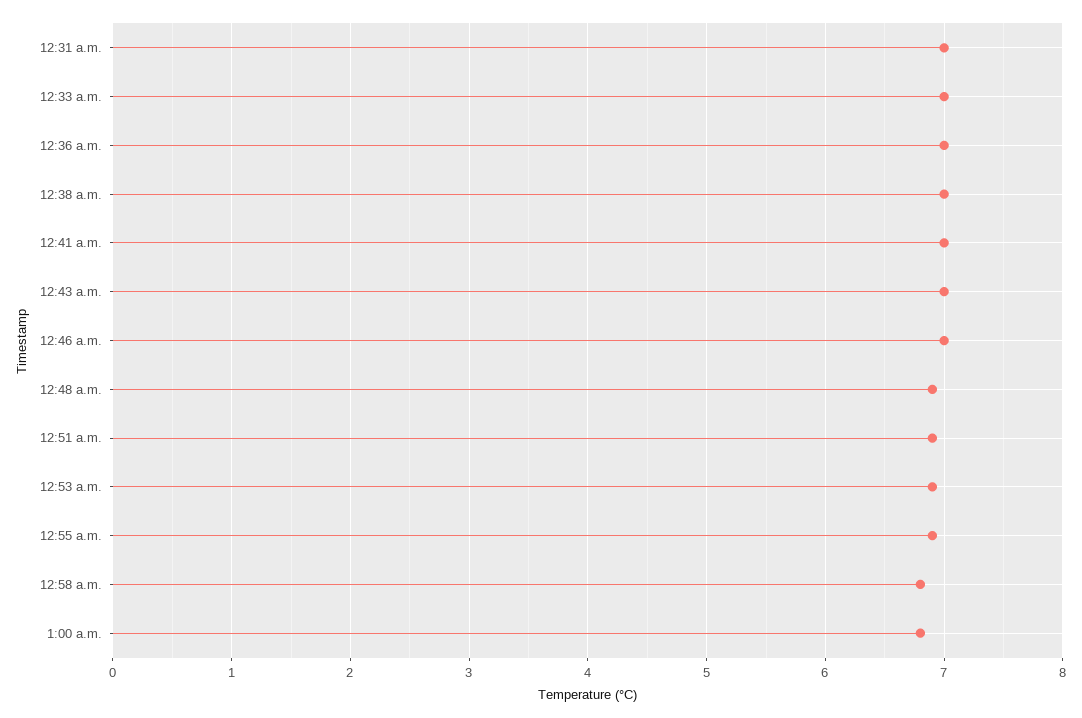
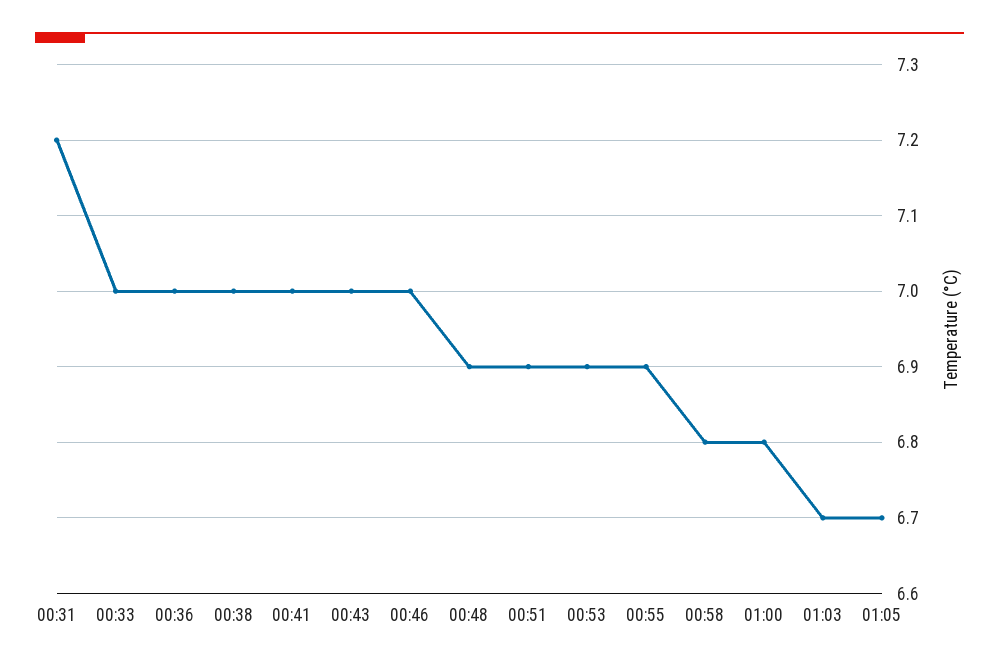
12:31 a.m.: 7 -> 7.2
01:03: none -> 6.7
01:05: none -> 6.7

